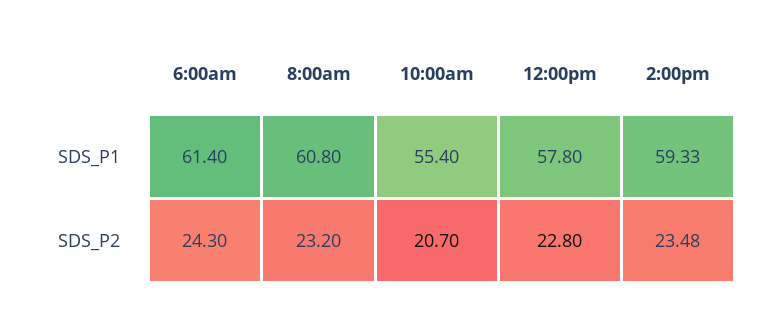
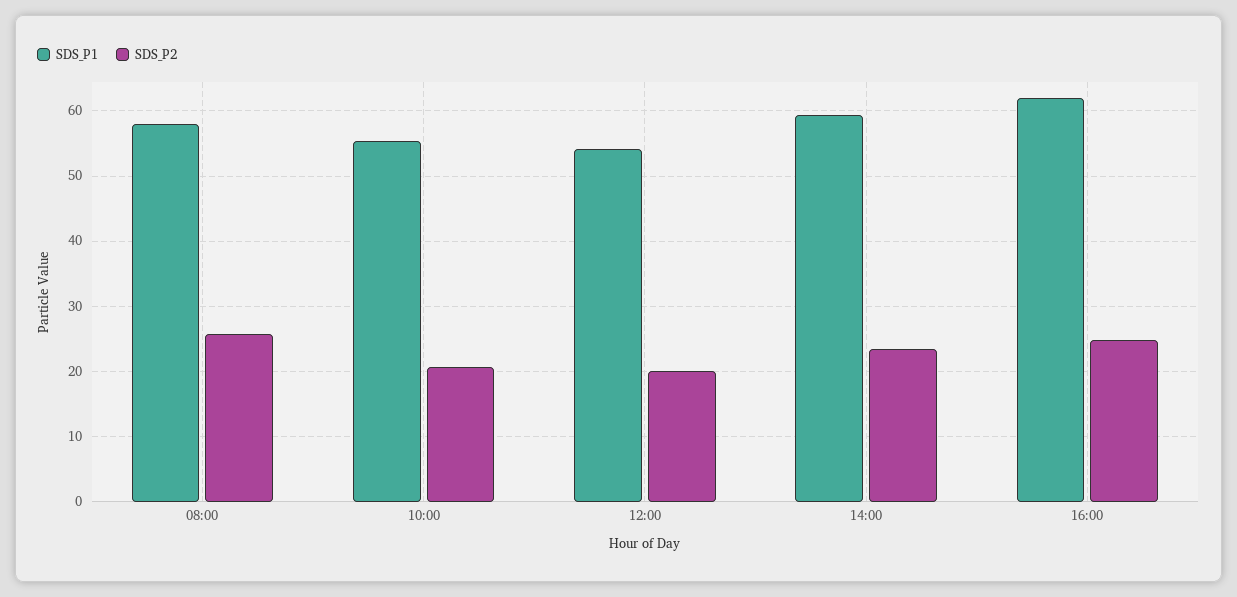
SDS_P1, 6:00am: 61.4 -> none
SDS_P1, 8:00am: 60.8 -> 58
SDS_P1, 12:00pm: 57.8 -> 54
SDS_P2, 6:00am: 24.3 -> none
SDS_P2, 8:00am: 23.2 -> 26
SDS_P2, 12:00pm: 22.8 -> 20
SDS_P1, 16:00: none -> 62
SDS_P2, 16:00: none -> 25

